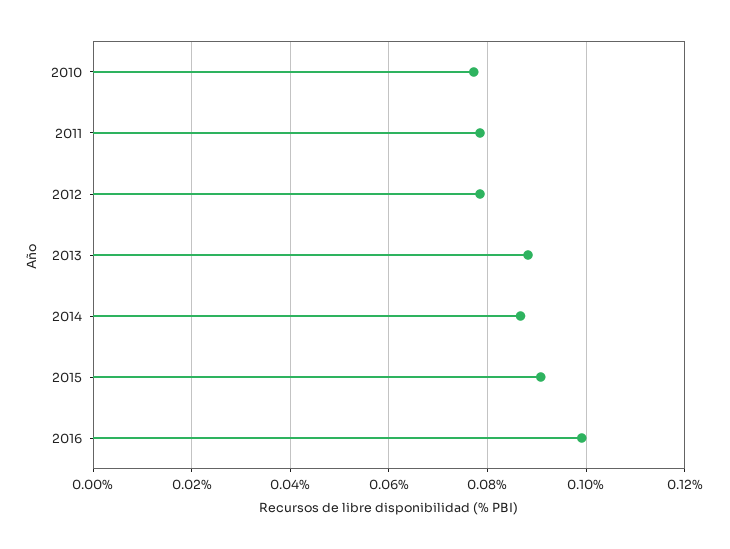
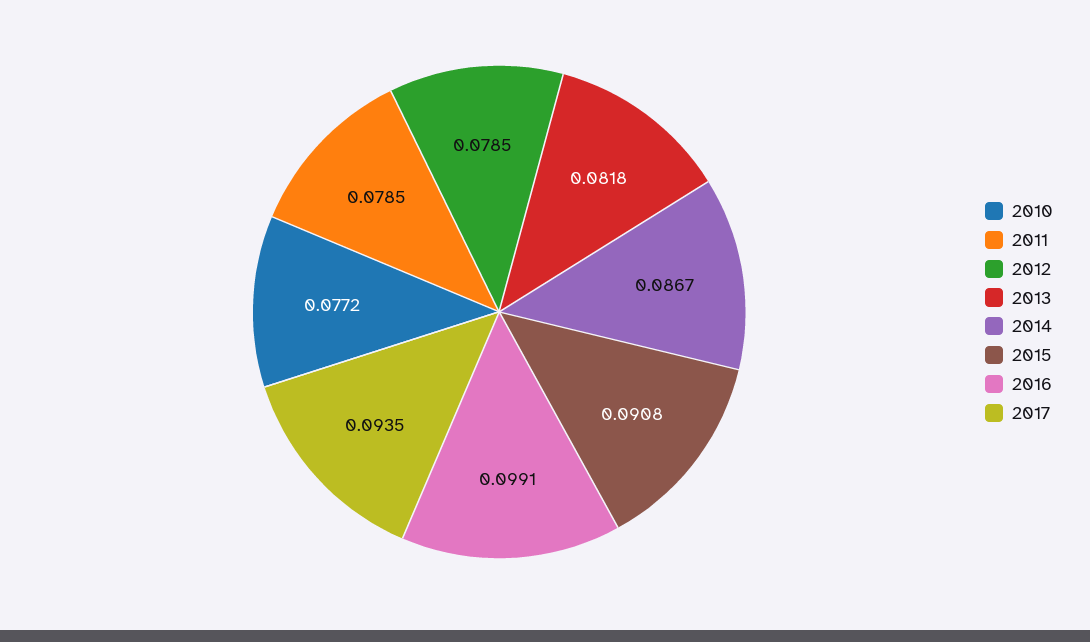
2013: 0.088 -> 0.0818
2017: none -> 0.0935

